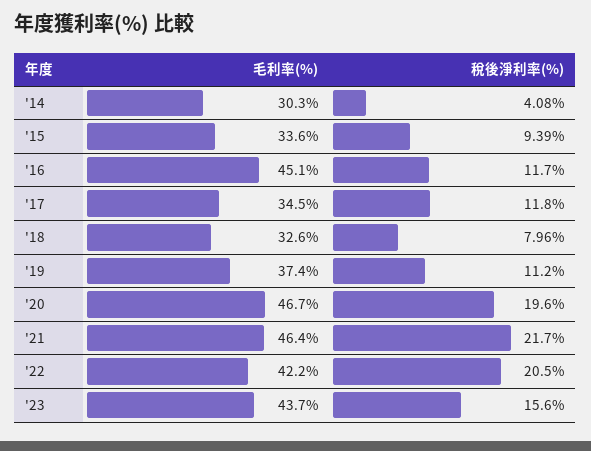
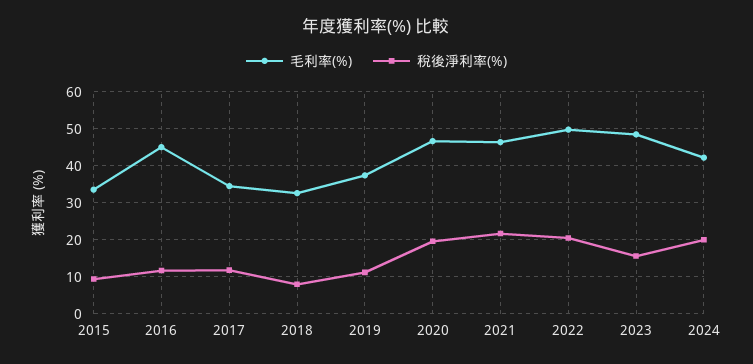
毛利率(%), '14: 30.3 -> none
稅後淨利率(%), '14: 4.08 -> none
毛利率(%), '22: 42.2 -> 50
毛利率(%), '23: 43.7 -> 48
毛利率(%), 2024: none -> 42
稅後淨利率(%), 2024: none -> 20

